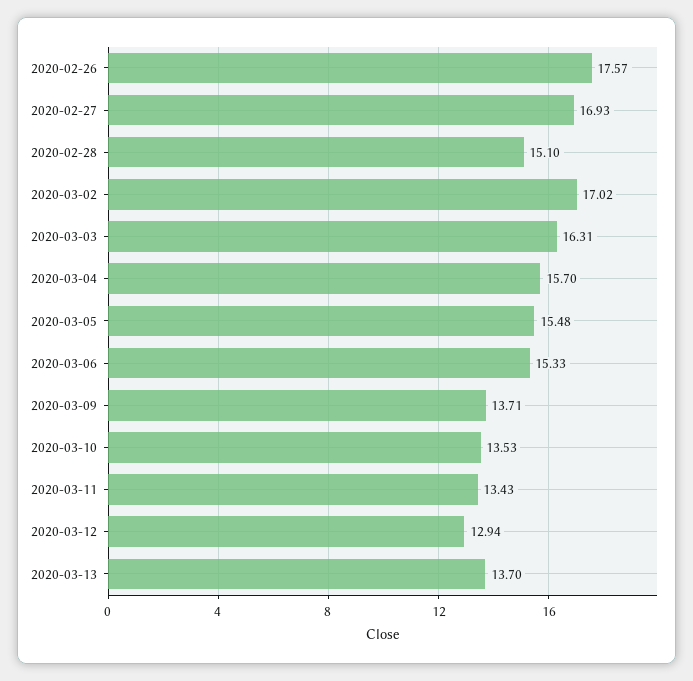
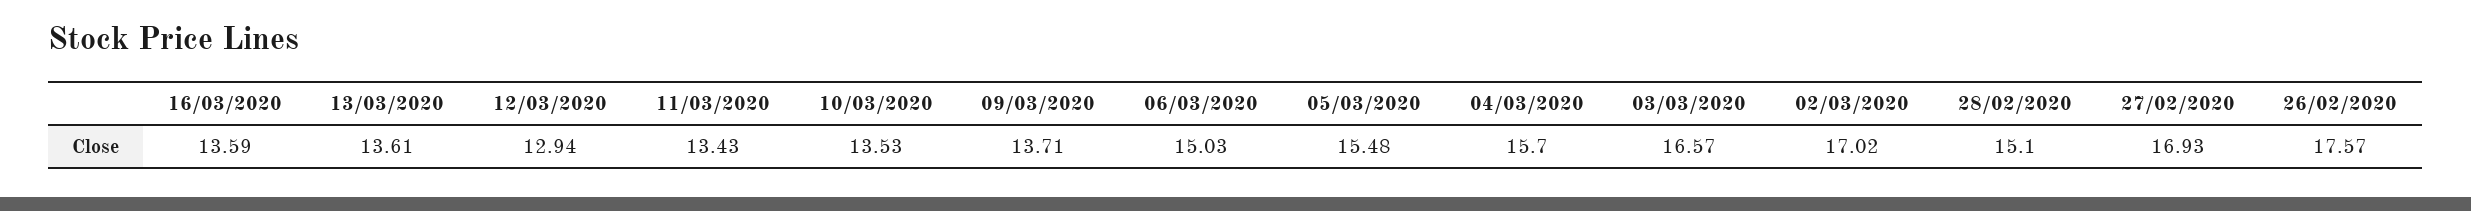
2020-03-03: 16.31 -> 16.57
2020-03-06: 15.33 -> 15.03
2020-03-13: 13.7 -> 13.61
16/03/2020: none -> 13.59

